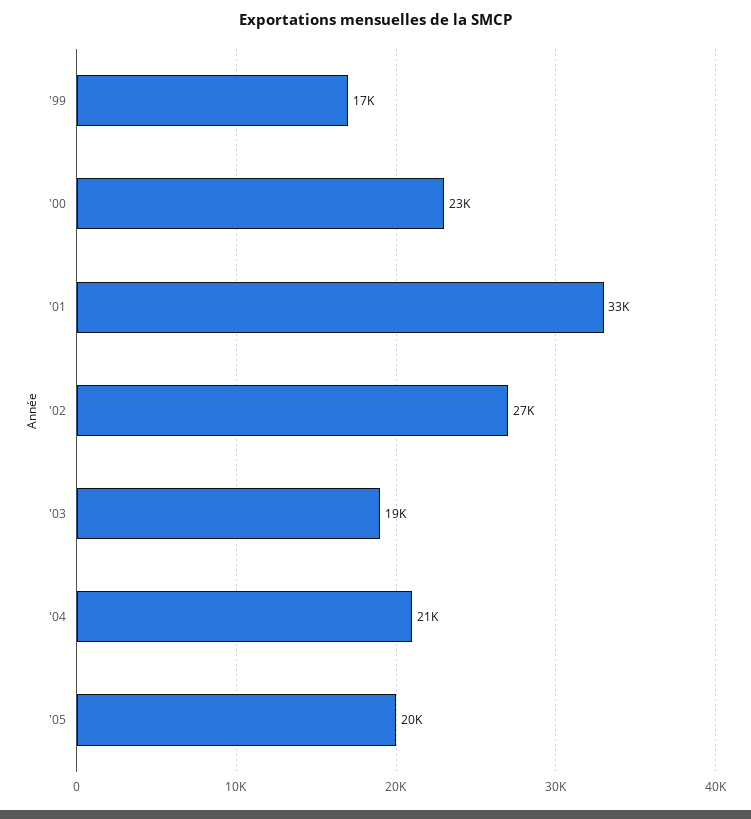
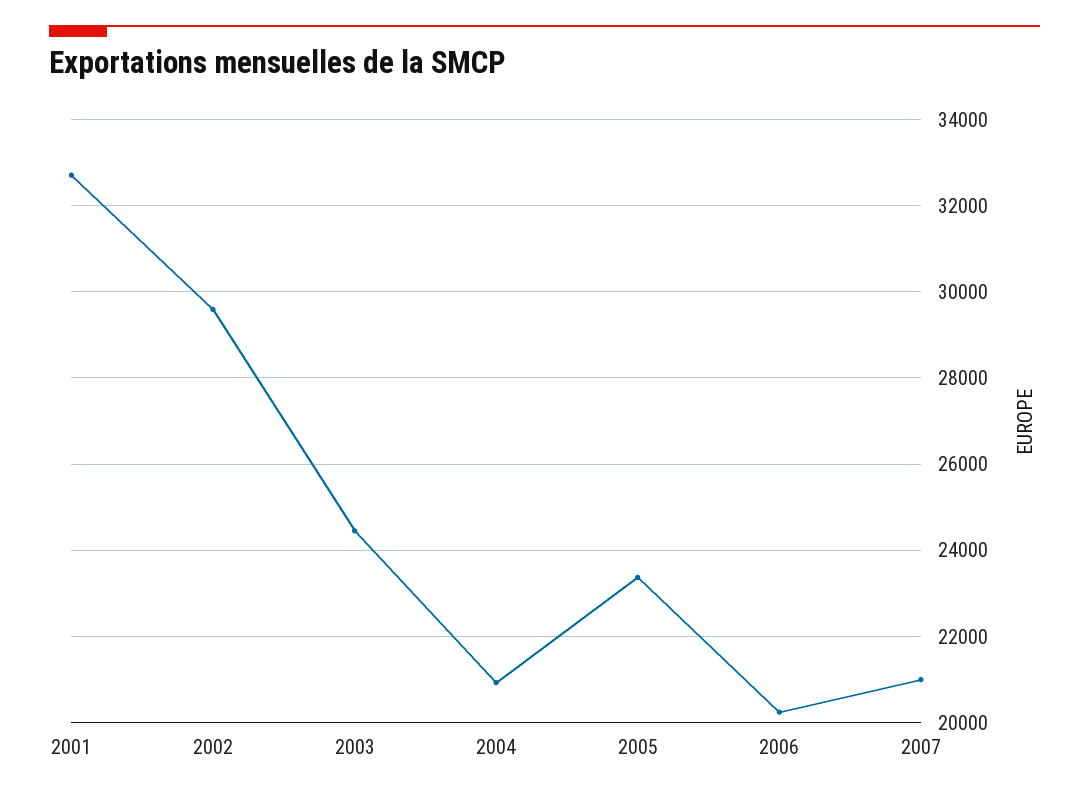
'99: 17000 -> none
'00: 23000 -> none
'02: 27000 -> 29600
'03: 19000 -> 24400
'05: 20000 -> 23400
2006: none -> 20200
2007: none -> 21000

